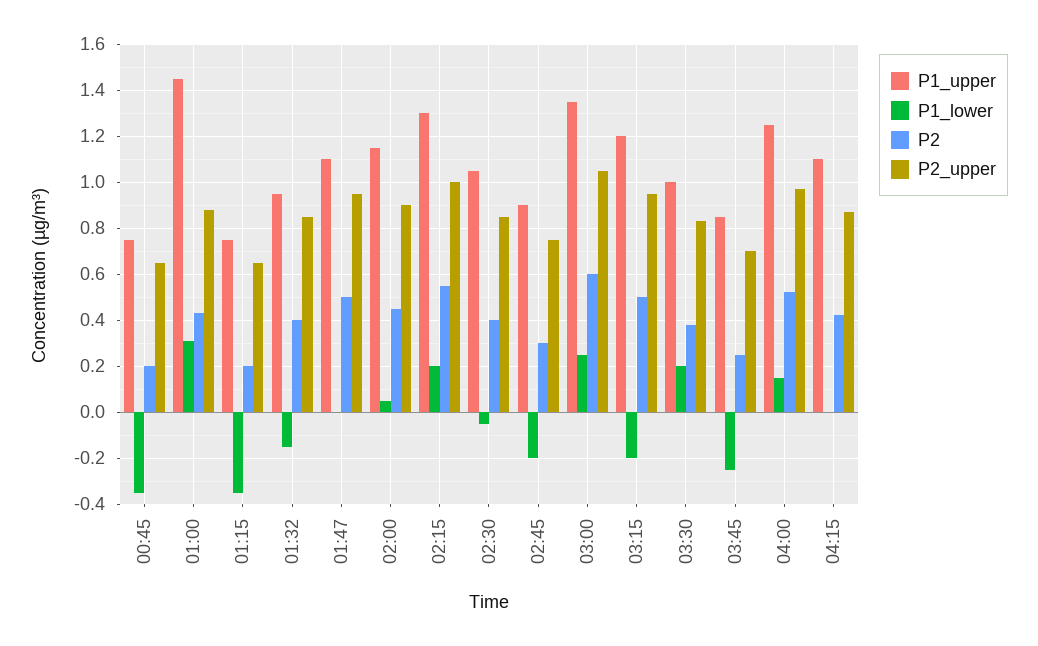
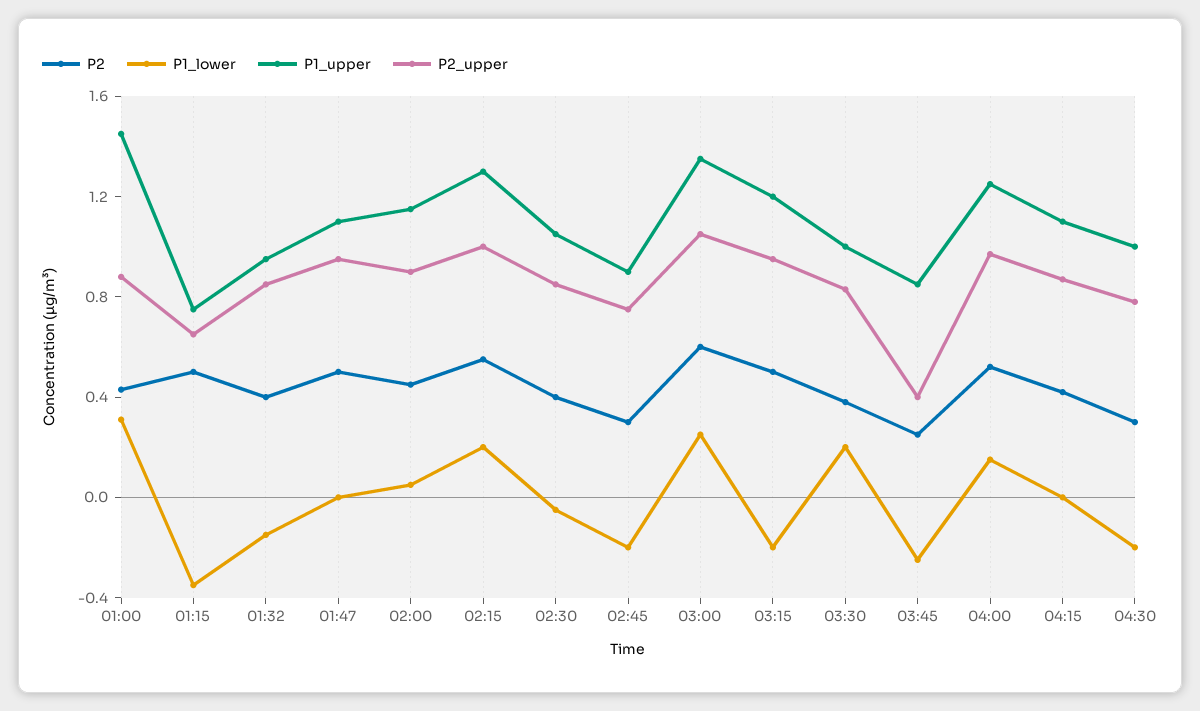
P1_upper, 00:45: 0.75 -> none
P1_lower, 00:45: -0.35 -> none
P2, 00:45: 0.2 -> none
P2_upper, 00:45: 0.65 -> none
P2, 01:15: 0.2 -> 0.5
P2_upper, 03:45: 0.7 -> 0.4
P2, 04:30: none -> 0.3
P1_lower, 04:30: none -> -0.2
P1_upper, 04:30: none -> 1
P2_upper, 04:30: none -> 0.8

